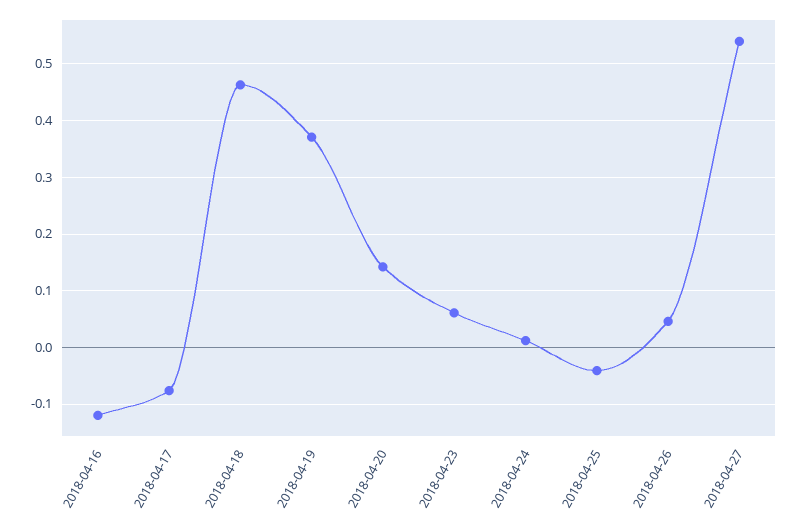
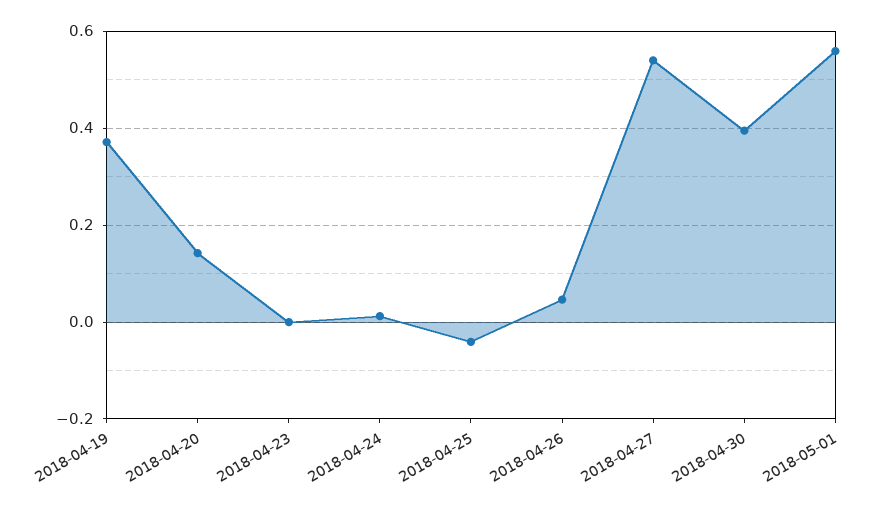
2018-04-16: -0.12 -> none
2018-04-17: -0.08 -> none
2018-04-18: 0.46 -> none
2018-04-23: 0.06 -> 0
2018-04-30: none -> 0.4
2018-05-01: none -> 0.56

